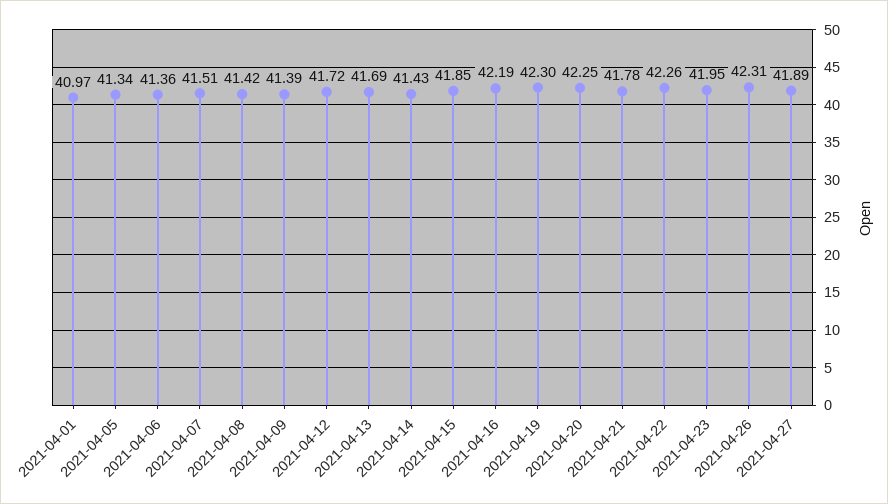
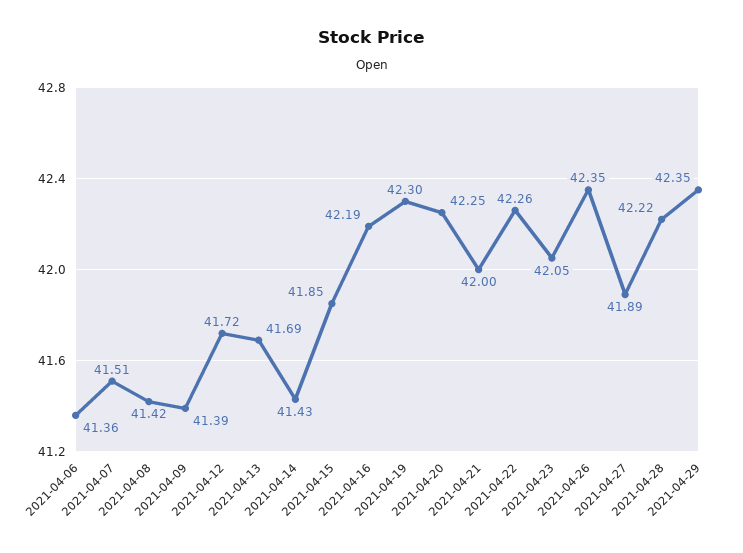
2021-04-01: 40.97 -> none
2021-04-05: 41.34 -> none
2021-04-21: 41.78 -> 42
2021-04-23: 41.95 -> 42.05
2021-04-26: 42.31 -> 42.35
2021-04-28: none -> 42.22
2021-04-29: none -> 42.35

